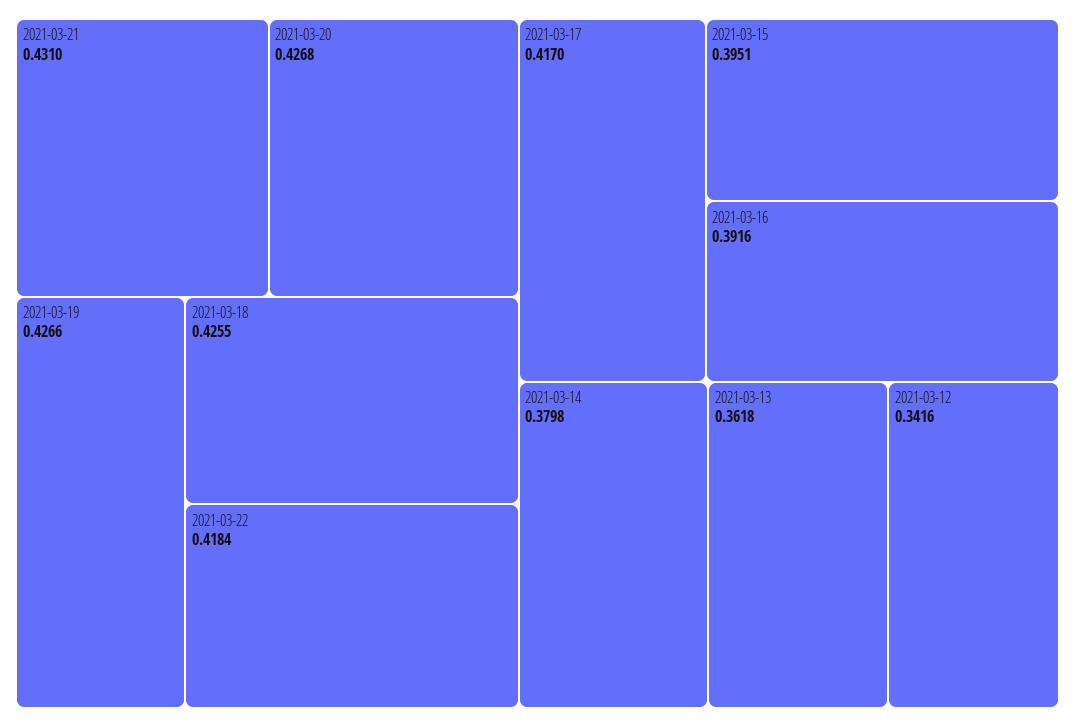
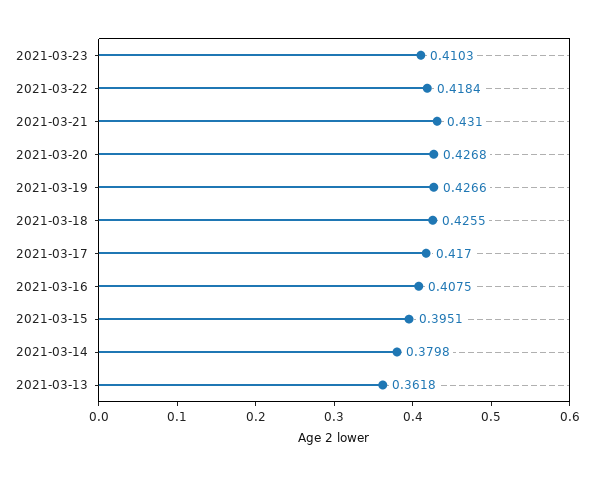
2021-03-16: 0.3916 -> 0.4075
2021-03-12: 0.3416 -> none
2021-03-23: none -> 0.4103

